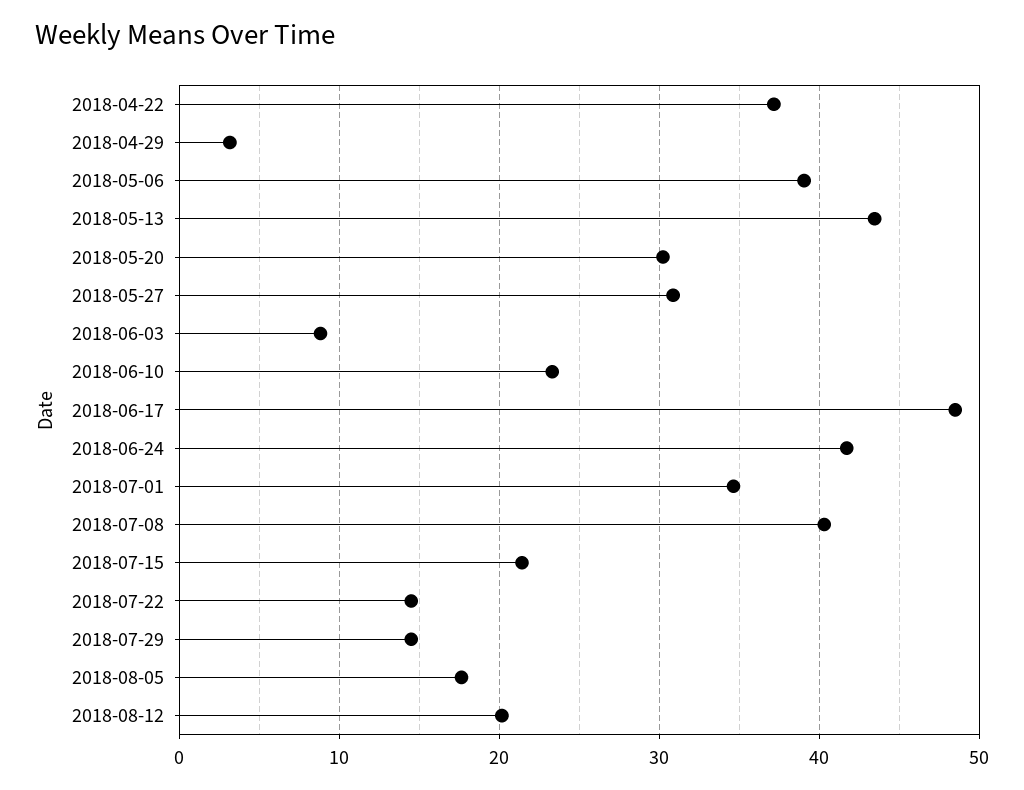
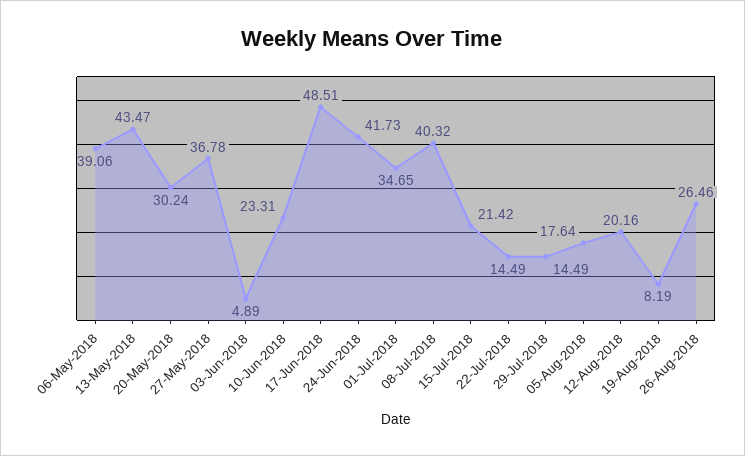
2018-04-22: 37 -> none
2018-04-29: 3 -> none
2018-05-27: 31 -> 36.78
2018-06-03: 9 -> 4.89
19-Aug-2018: none -> 8.19
26-Aug-2018: none -> 26.46

